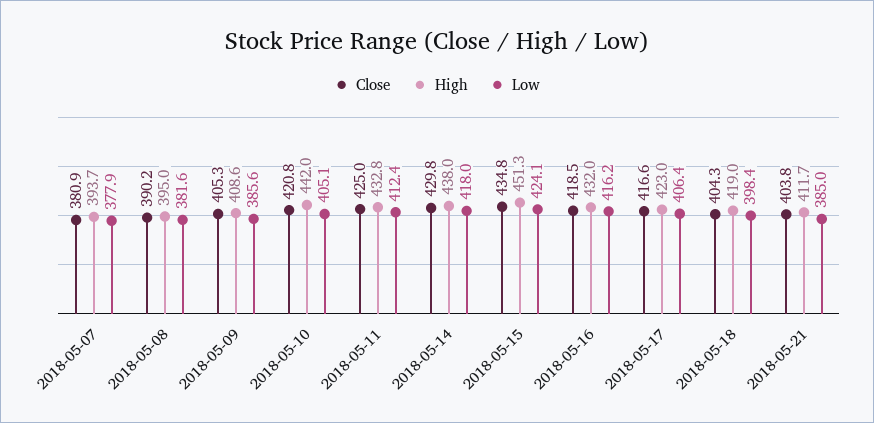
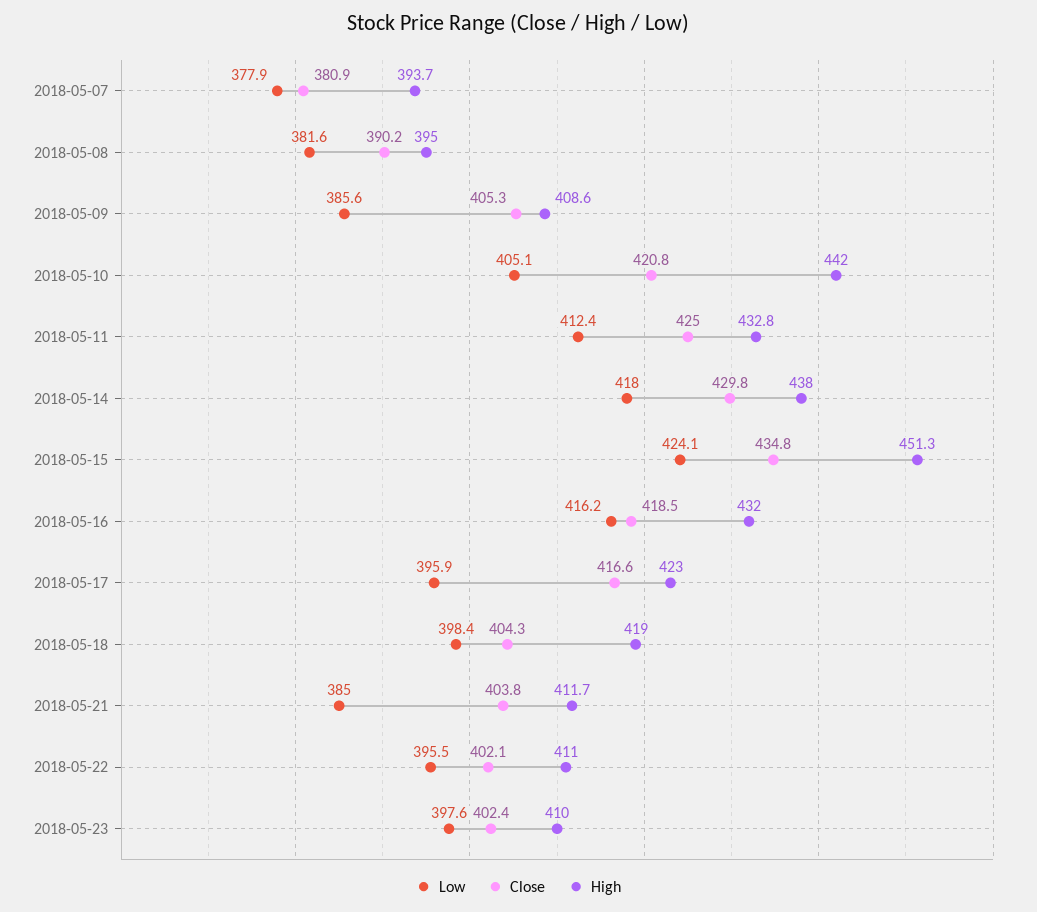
Low, 2018-05-17: 406.4 -> 395.9
Low, 2018-05-22: none -> 395.5
Close, 2018-05-22: none -> 402.1
High, 2018-05-22: none -> 411
Low, 2018-05-23: none -> 397.6
Close, 2018-05-23: none -> 402.4
High, 2018-05-23: none -> 410

